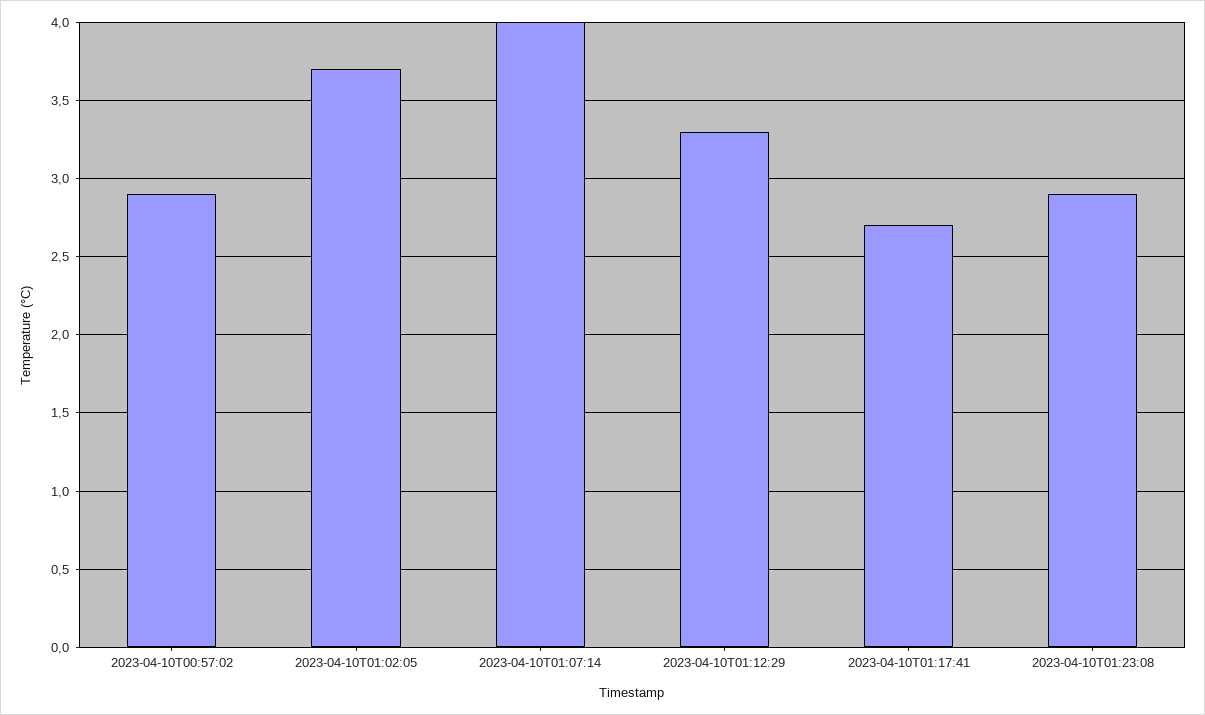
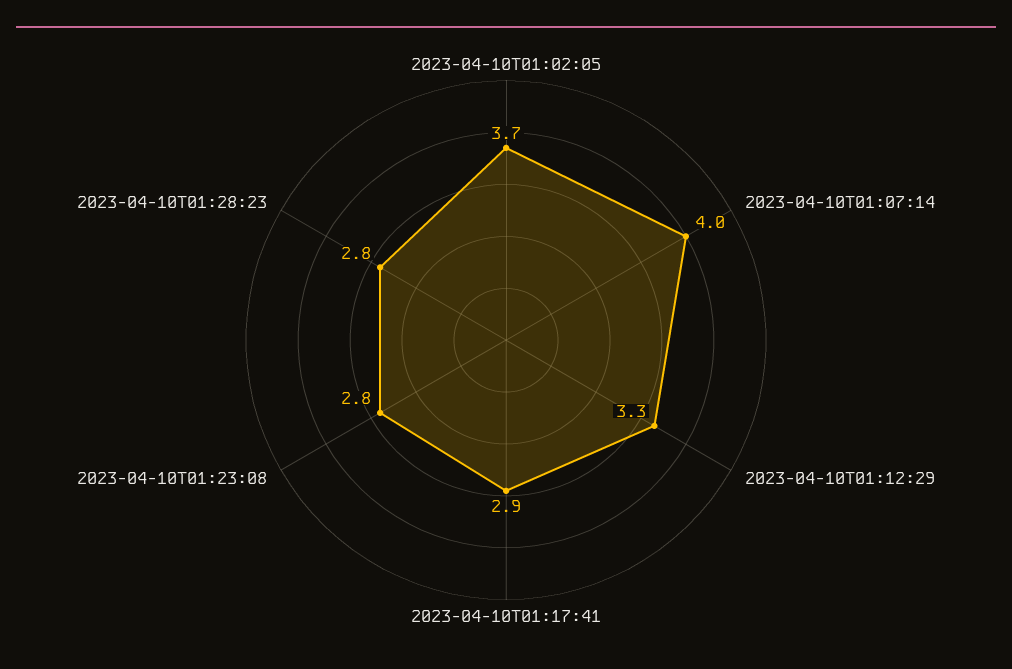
2023-04-10T00:57:02: 2.9 -> none
2023-04-10T01:17:41: 2.7 -> 2.9
2023-04-10T01:23:08: 2.9 -> 2.8
2023-04-10T01:28:23: none -> 2.8

